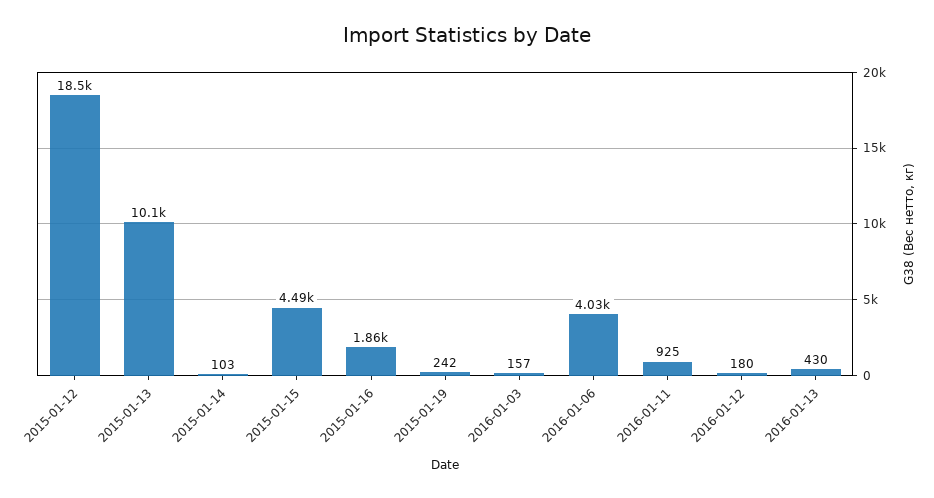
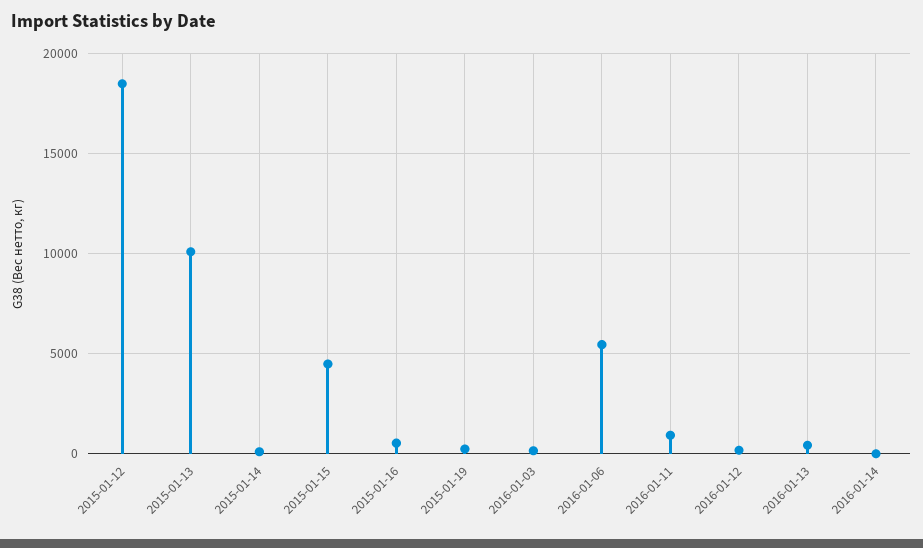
2015-01-16: 1860 -> 500
2016-01-06: 4030 -> 5500
2016-01-14: none -> 0

